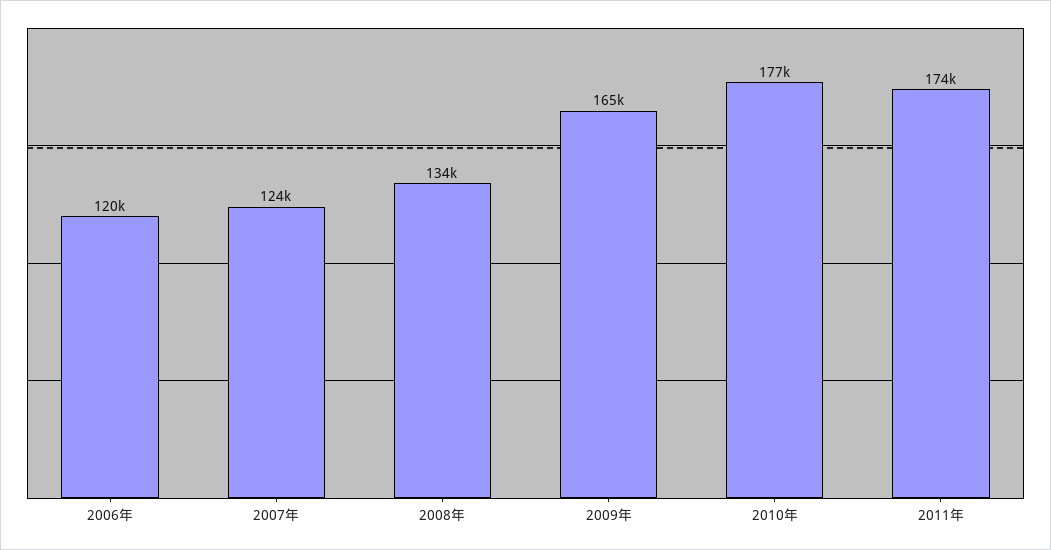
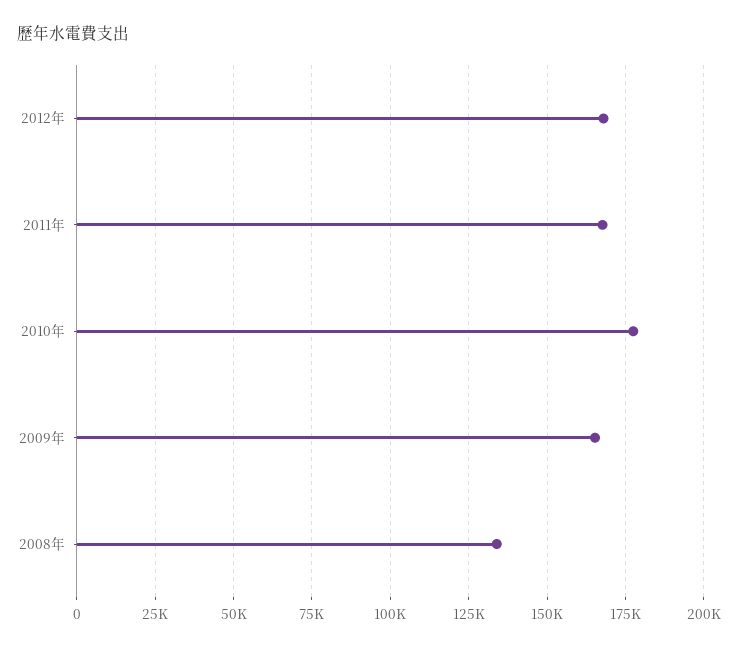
2006年: 120000 -> none
2007年: 124000 -> none
2011年: 174000 -> 167500
2012年: none -> 167500

